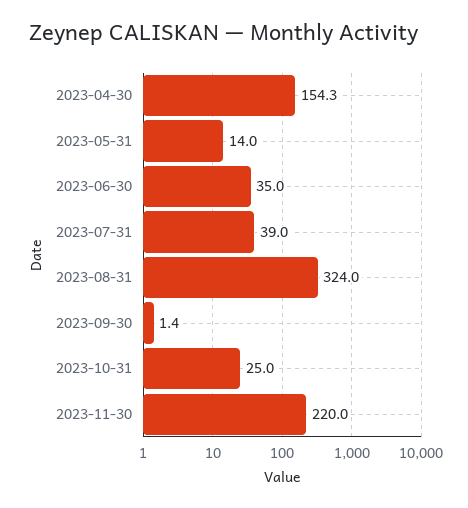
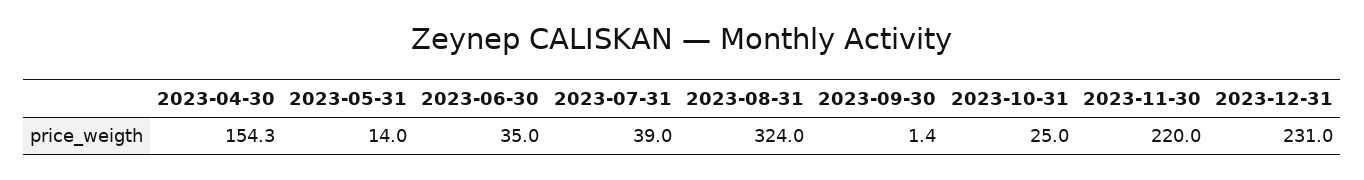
2023-12-31: none -> 231

